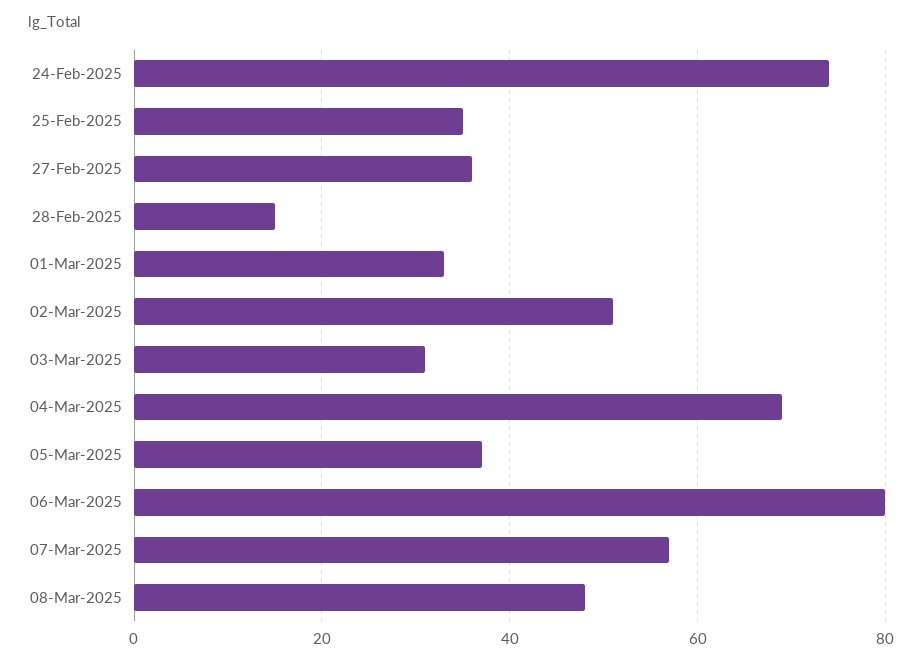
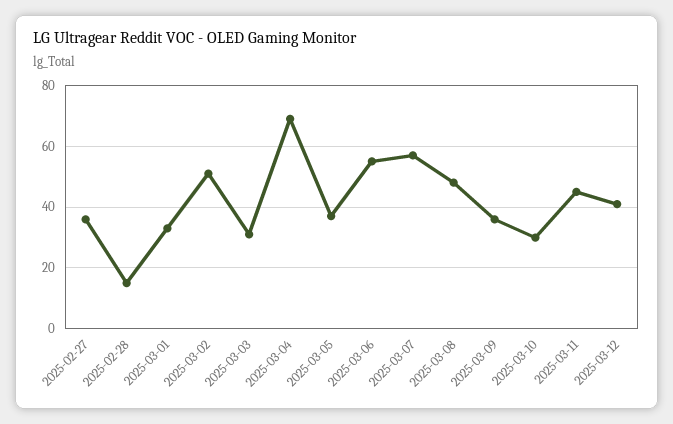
24-Feb-2025: 75 -> none
25-Feb-2025: 35 -> none
06-Mar-2025: 80 -> 55
2025-03-09: none -> 35
2025-03-10: none -> 30
2025-03-11: none -> 45
2025-03-12: none -> 40

